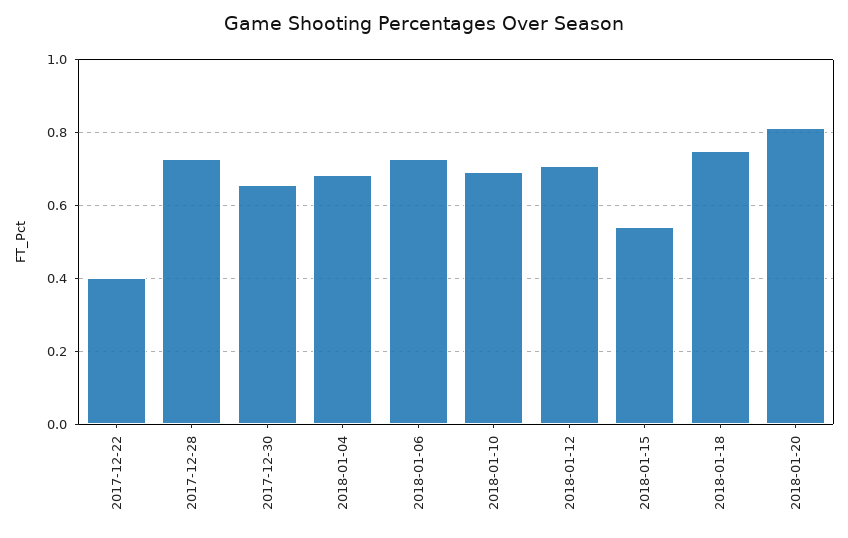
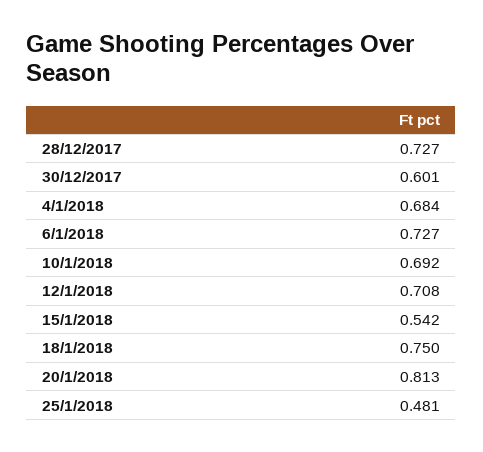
2017-12-22: 0.4 -> none
2017-12-30: 0.66 -> 0.601
25/1/2018: none -> 0.481

